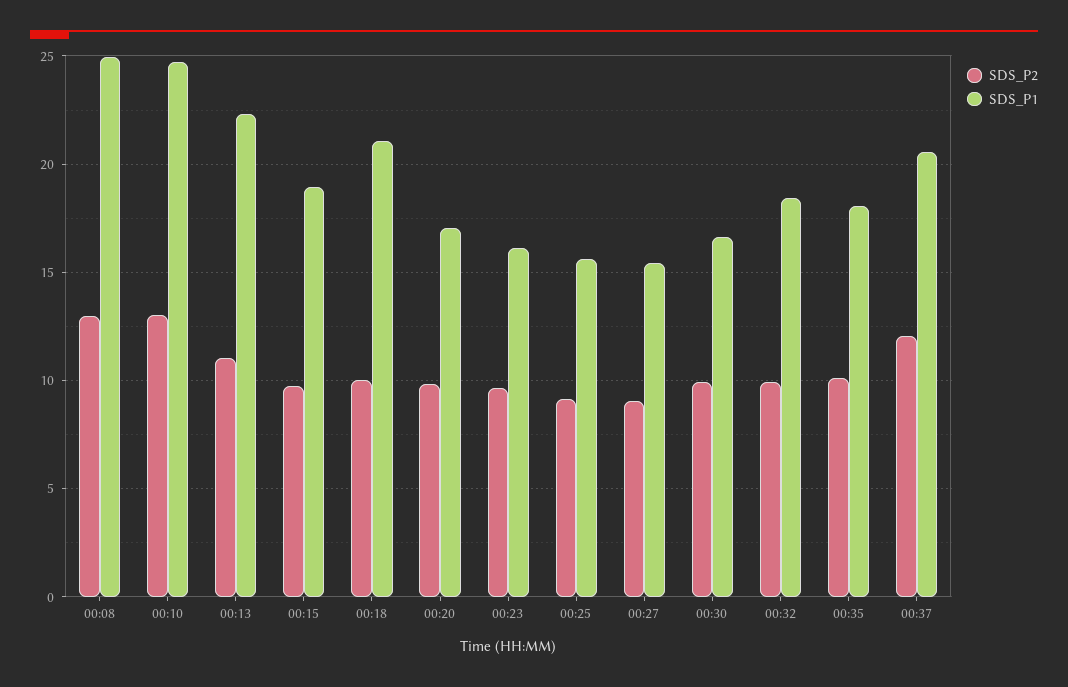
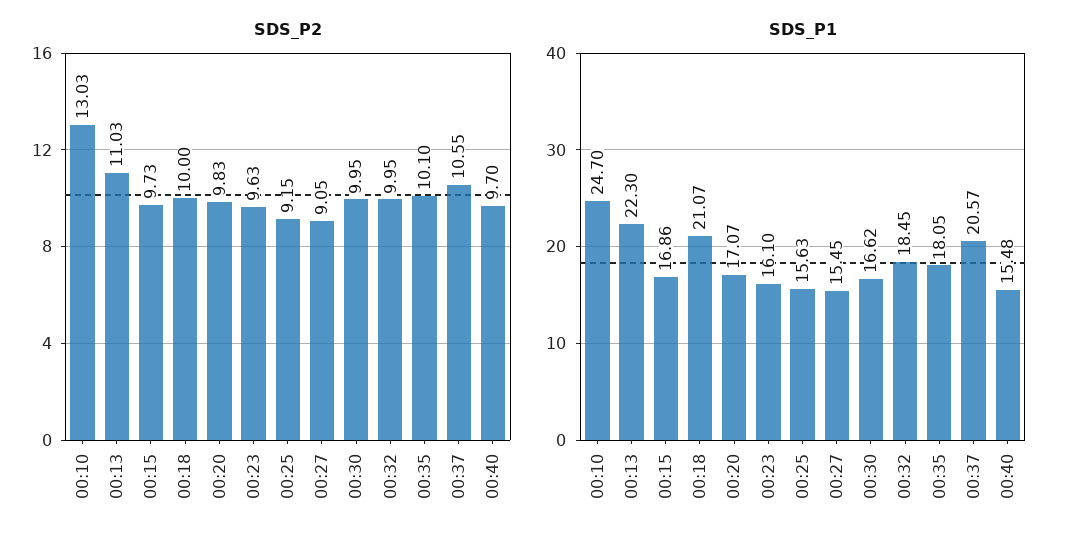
SDS_P2, 00:08: 13 -> none
SDS_P1, 00:08: 25 -> none
SDS_P1, 00:15: 19 -> 16.86
SDS_P2, 00:37: 12 -> 10.55
SDS_P2, 00:40: none -> 9.7
SDS_P1, 00:40: none -> 15.48

